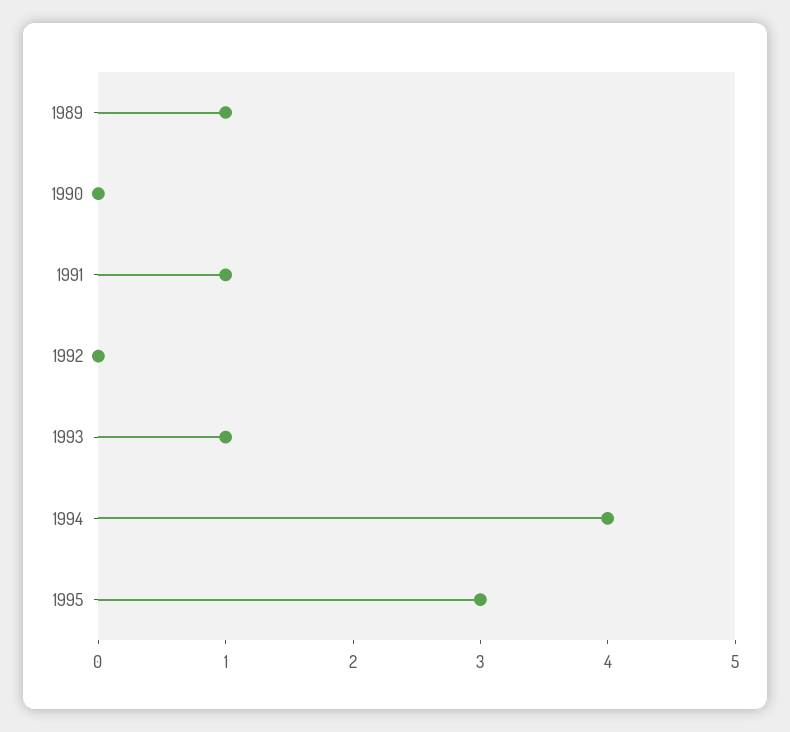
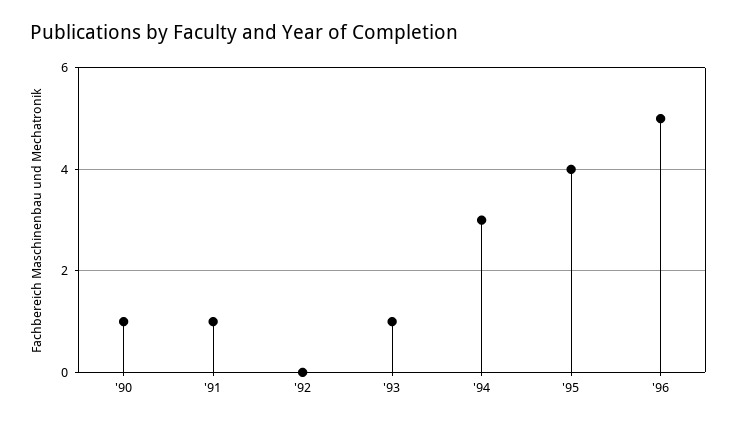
1989: 1 -> none
1990: 0 -> 1
1994: 4 -> 3
1995: 3 -> 4
'96: none -> 5

